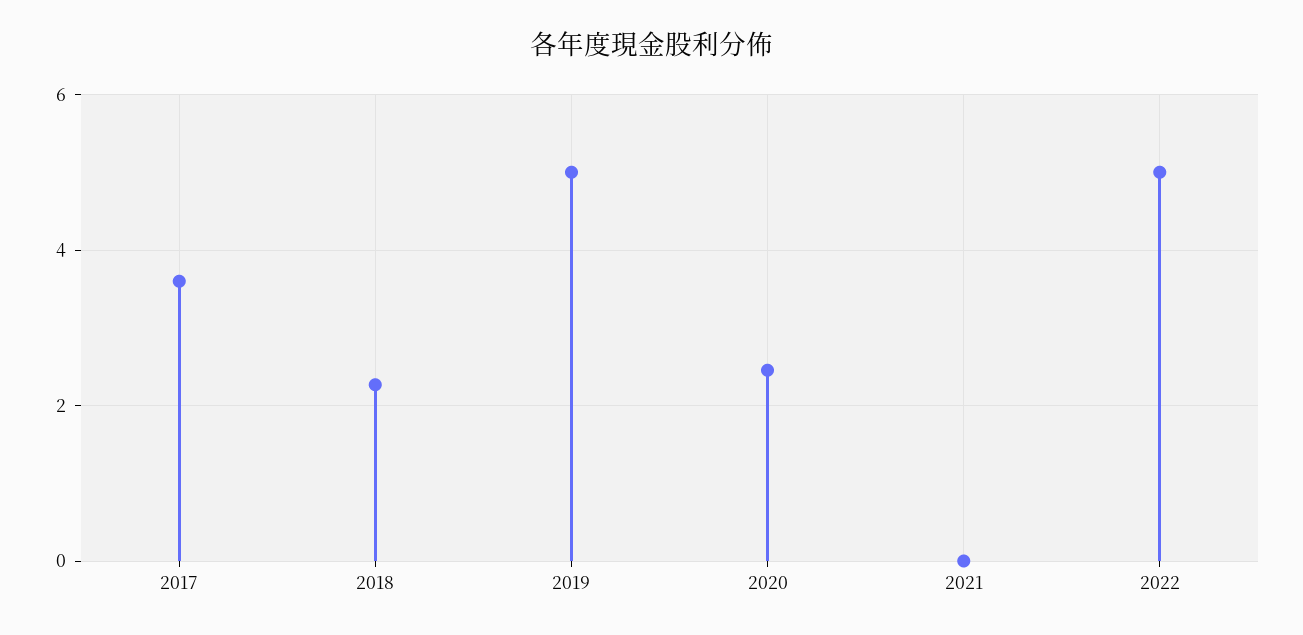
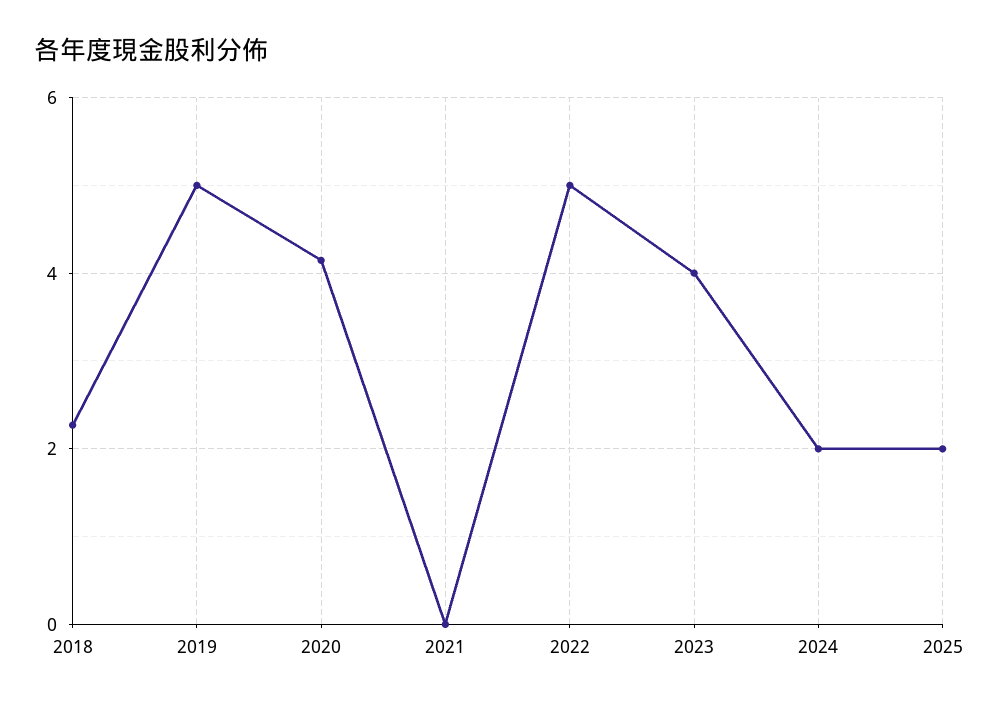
2017: 3.6 -> none
2020: 2.4 -> 4.2
2023: none -> 4
2024: none -> 2
2025: none -> 2

